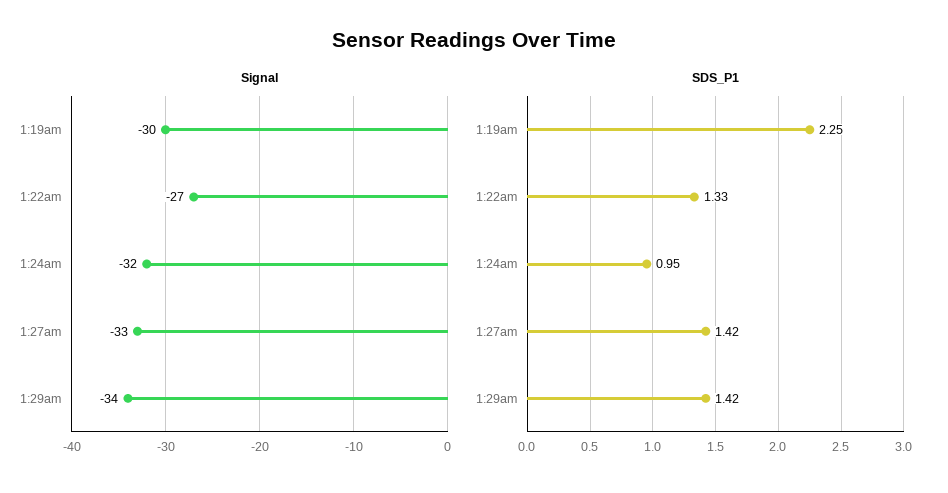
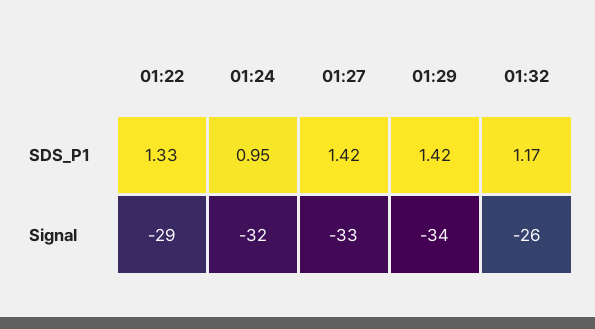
Signal, 1:19am: -30 -> none
Signal, 1:22am: -27 -> -29
SDS_P1, 1:19am: 2.25 -> none
SDS_P1, 01:32: none -> 1.17
Signal, 01:32: none -> -26

